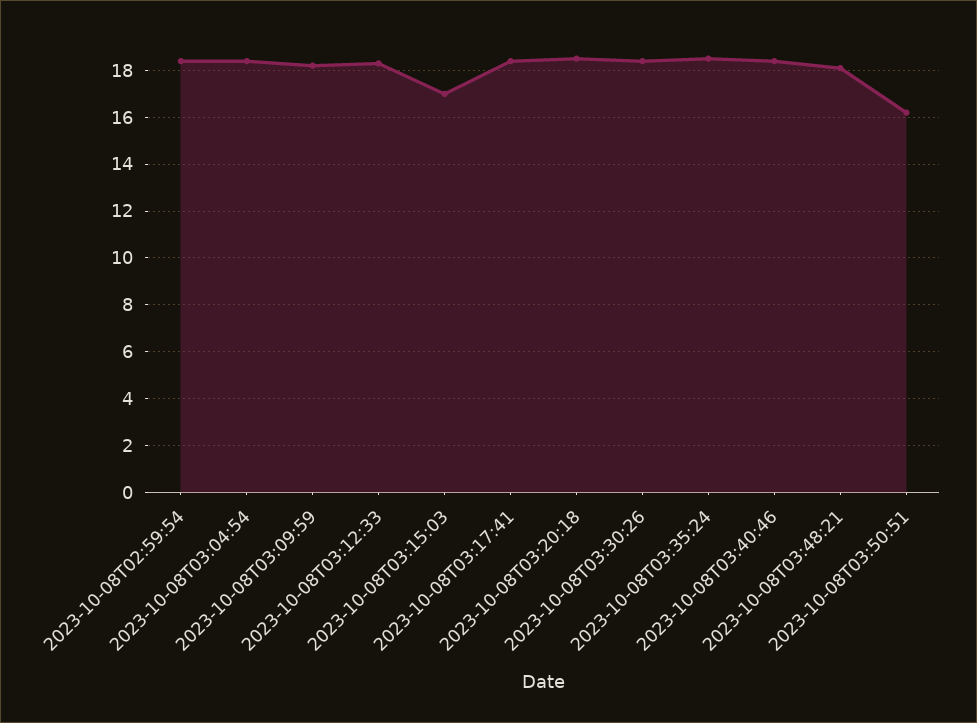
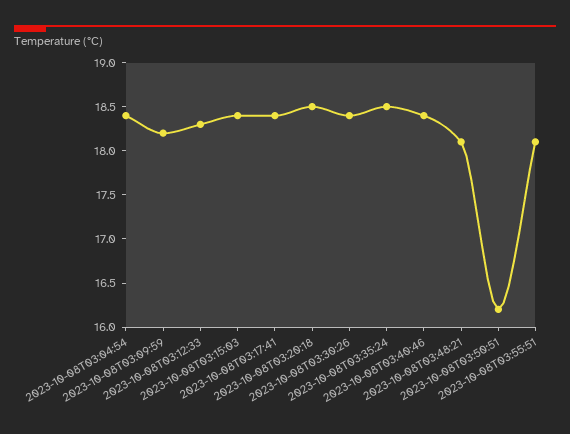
2023-10-08T02:59:54: 18.5 -> none
2023-10-08T03:15:03: 17 -> 18.4
2023-10-08T03:55:51: none -> 18.1

